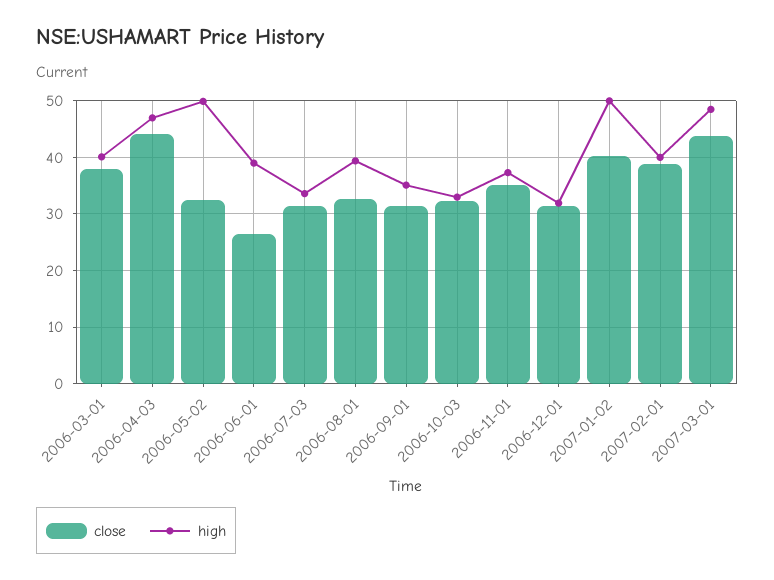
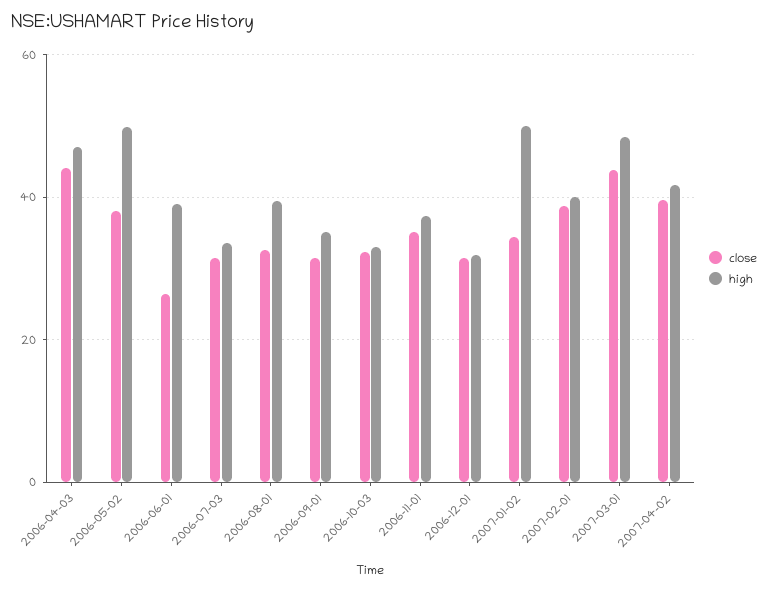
close, 2006-03-01: 38 -> none
high, 2006-03-01: 40 -> none
close, 2006-05-02: 32 -> 38
close, 2007-01-02: 40 -> 34
close, 2007-04-02: none -> 40
high, 2007-04-02: none -> 42

